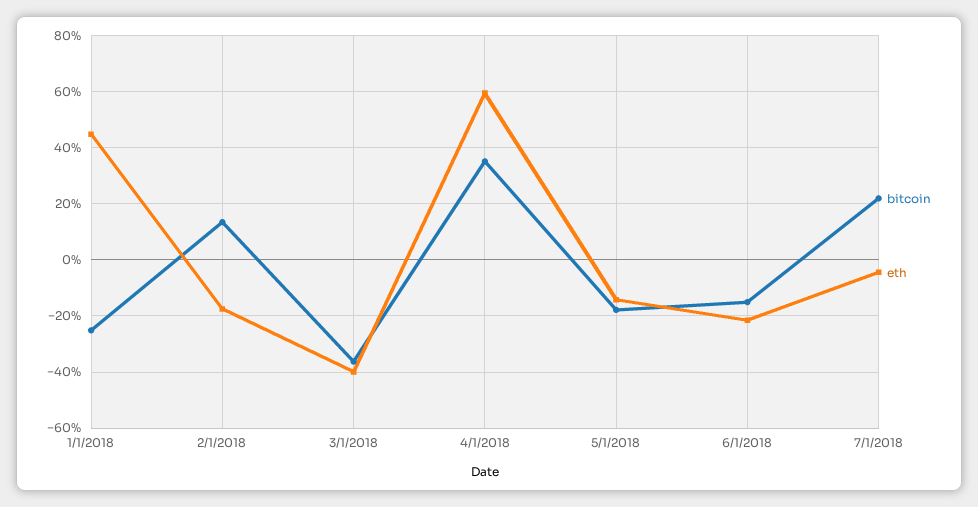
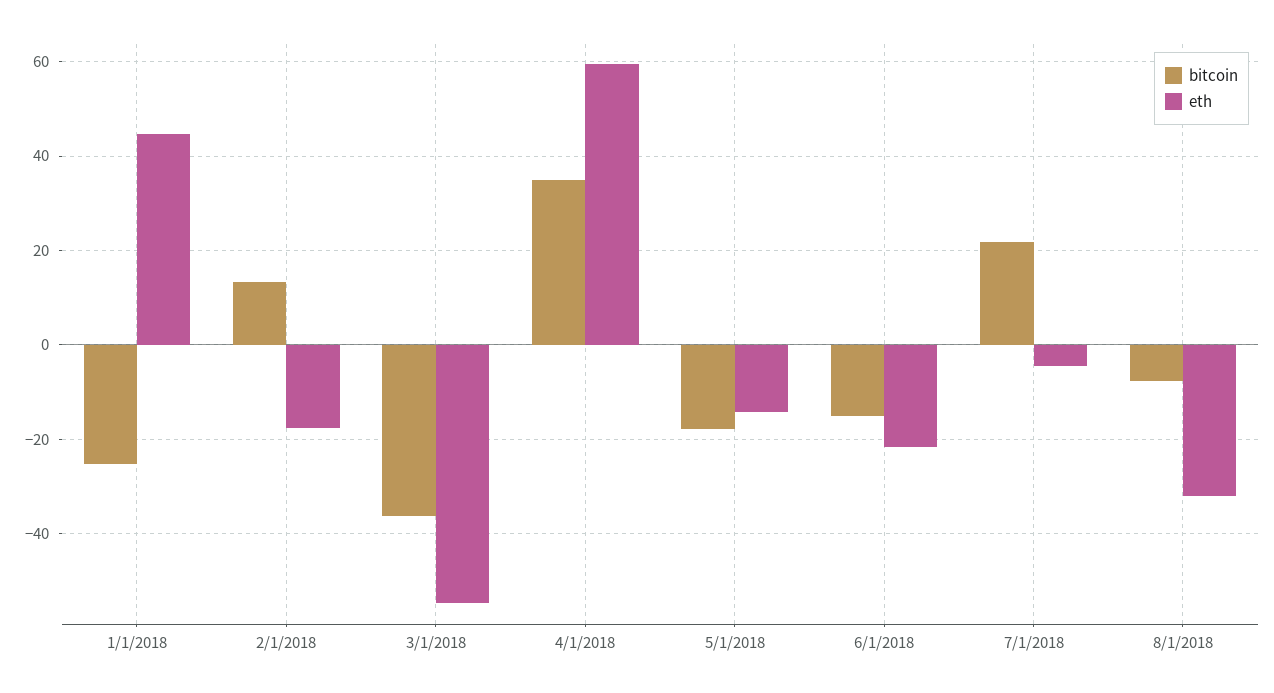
eth, 3/1/2018: -40 -> -54
bitcoin, 8/1/2018: none -> -8
eth, 8/1/2018: none -> -32

